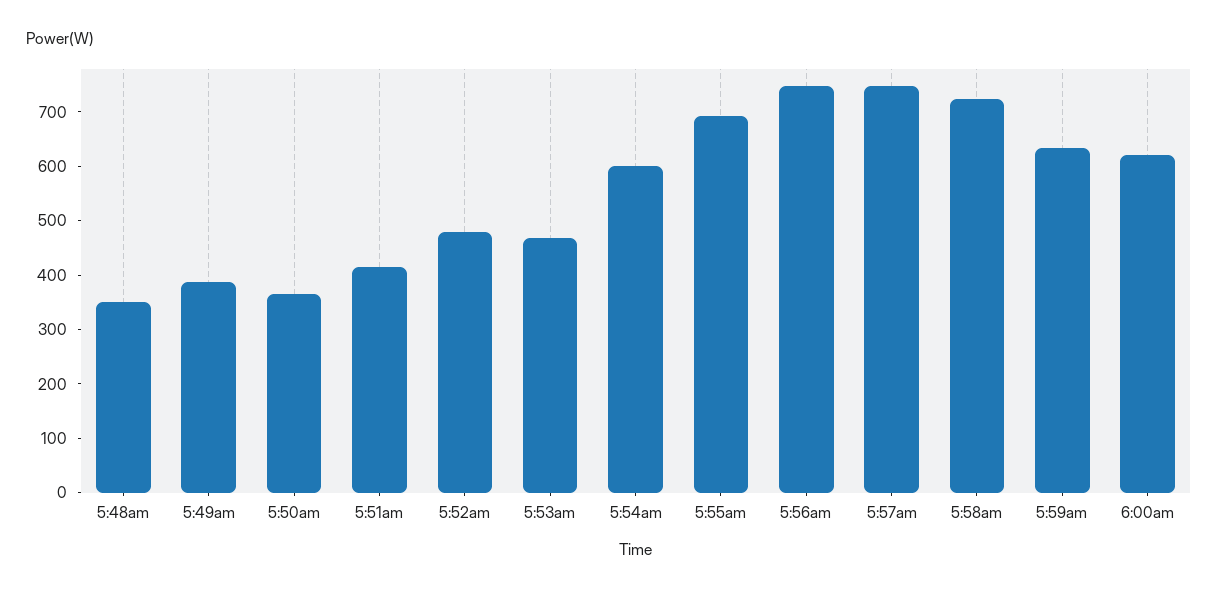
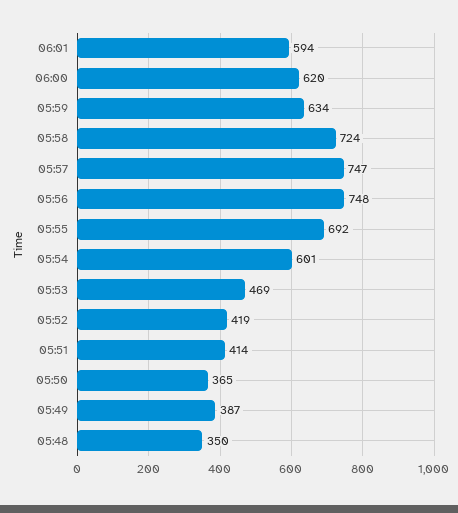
5:52am: 480 -> 419
06:01: none -> 594

